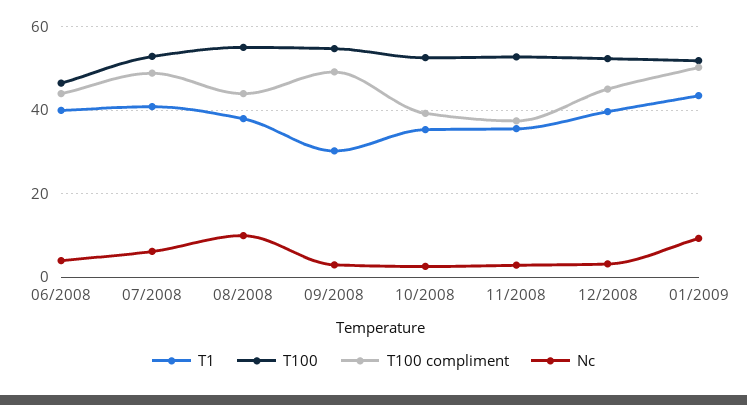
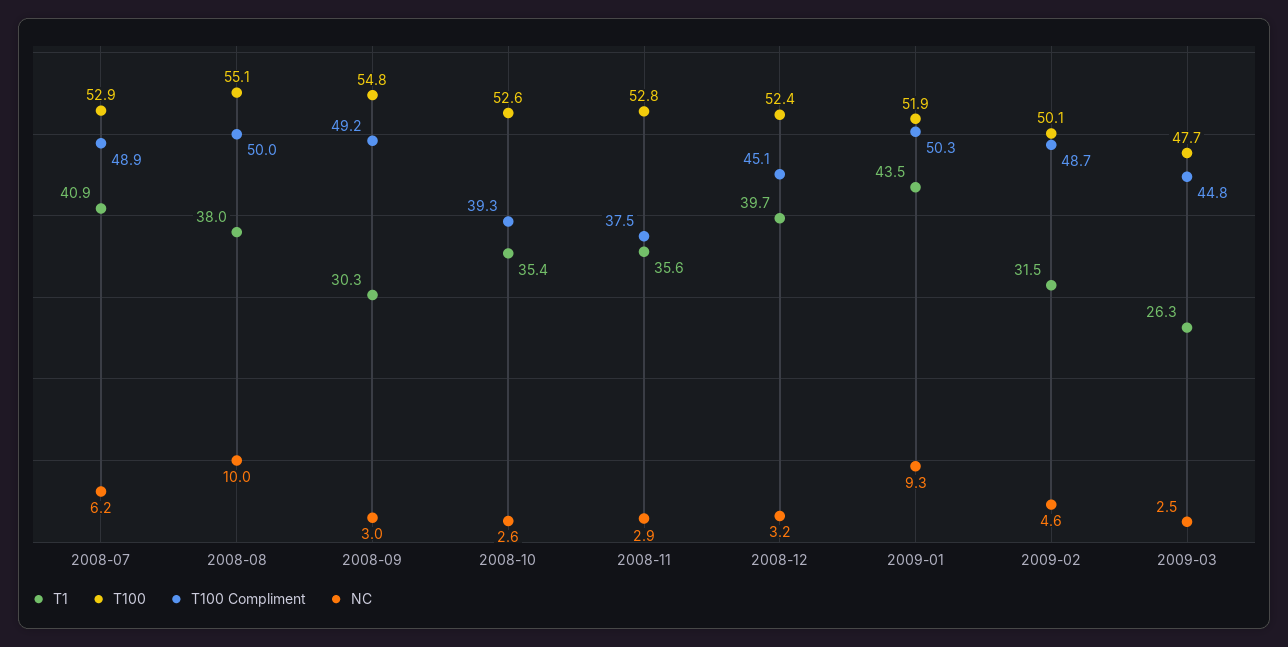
T1, 06/2008: 40 -> none
T100, 06/2008: 46 -> none
T100 compliment, 06/2008: 44 -> none
Nc, 06/2008: 4 -> none
T100 compliment, 08/2008: 44 -> 50
T1, 2009-02: none -> 31.5
T100, 2009-02: none -> 50.1
T100 compliment, 2009-02: none -> 48.7
Nc, 2009-02: none -> 4.6
T1, 2009-03: none -> 26.3
T100, 2009-03: none -> 47.7
T100 compliment, 2009-03: none -> 44.8
Nc, 2009-03: none -> 2.5

